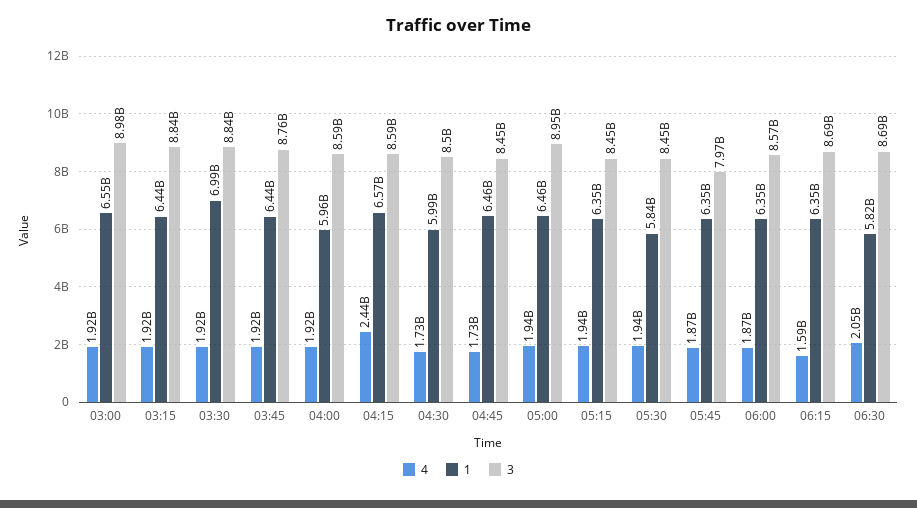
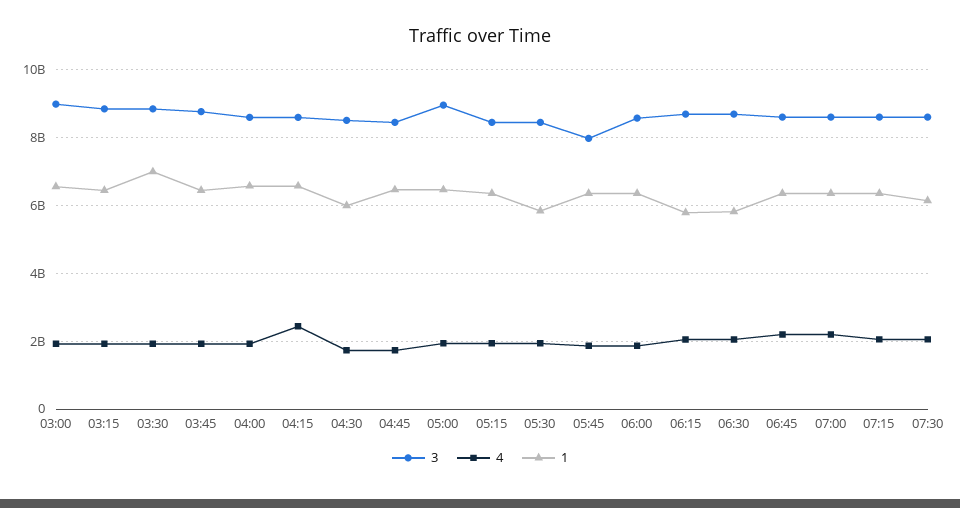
1, 04:00: 5960000000 -> 6600000000
4, 06:15: 1590000000 -> 2000000000
1, 06:15: 6350000000 -> 5800000000
3, 06:45: none -> 8600000000
4, 06:45: none -> 2200000000
1, 06:45: none -> 6400000000
3, 07:00: none -> 8600000000
4, 07:00: none -> 2200000000
1, 07:00: none -> 6400000000
3, 07:15: none -> 8600000000
4, 07:15: none -> 2000000000
1, 07:15: none -> 6400000000
3, 07:30: none -> 8600000000
4, 07:30: none -> 2000000000
1, 07:30: none -> 6200000000

